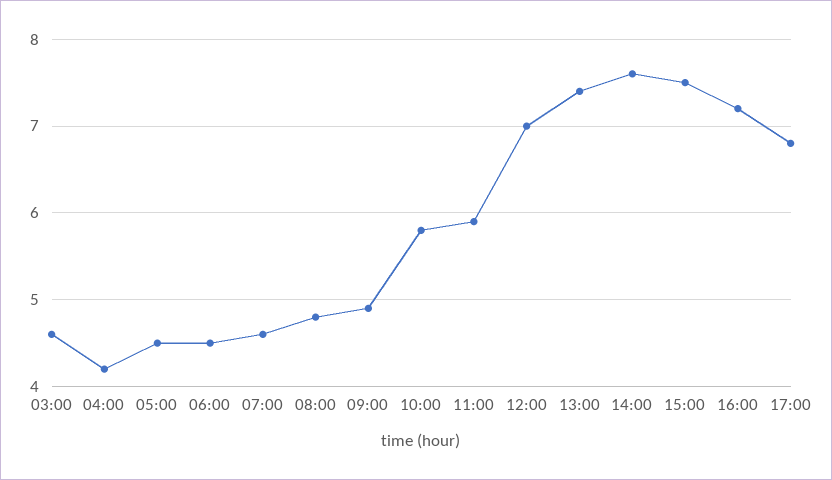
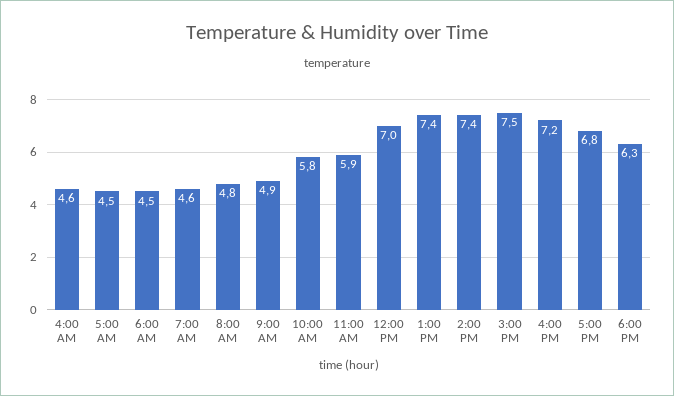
03:00: 4.6 -> none
04:00: 4.2 -> 4.6
14:00: 7.6 -> 7.4
6:00 PM: none -> 6.3

